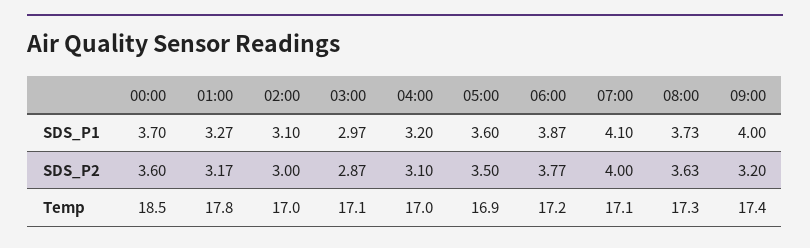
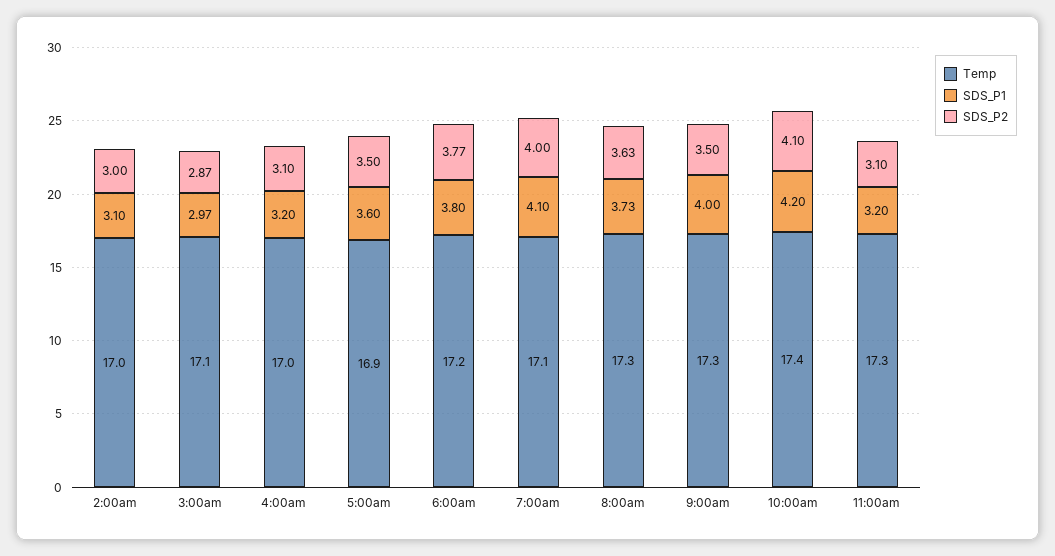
SDS_P1, 00:00: 3.7 -> none
SDS_P1, 01:00: 3.27 -> none
SDS_P1, 06:00: 3.87 -> 3.8
SDS_P2, 00:00: 3.6 -> none
SDS_P2, 01:00: 3.17 -> none
SDS_P2, 09:00: 3.2 -> 3.5
Temp, 00:00: 18.5 -> none
Temp, 01:00: 17.8 -> none
Temp, 09:00: 17.4 -> 17.3
Temp, 10:00am: none -> 17.4
SDS_P1, 10:00am: none -> 4.2
SDS_P2, 10:00am: none -> 4.1
Temp, 11:00am: none -> 17.3
SDS_P1, 11:00am: none -> 3.2
SDS_P2, 11:00am: none -> 3.1

